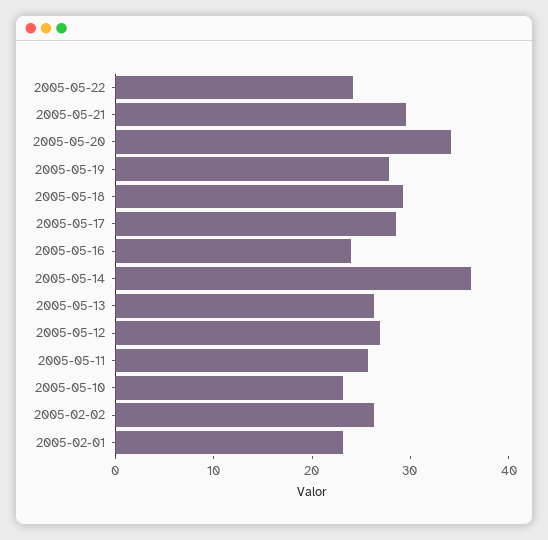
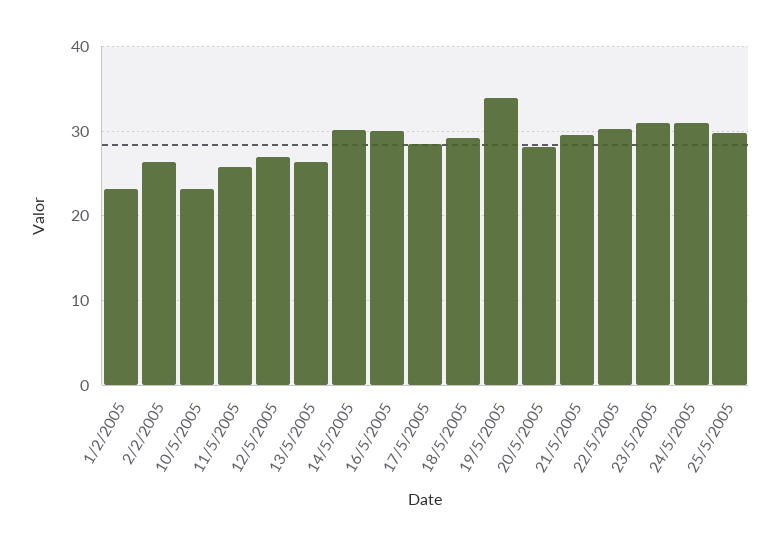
2005-05-22: 24 -> 30
2005-05-20: 34 -> 28
2005-05-19: 28 -> 34
2005-05-16: 24 -> 30
2005-05-14: 36 -> 30
23/5/2005: none -> 31
24/5/2005: none -> 31
25/5/2005: none -> 30

